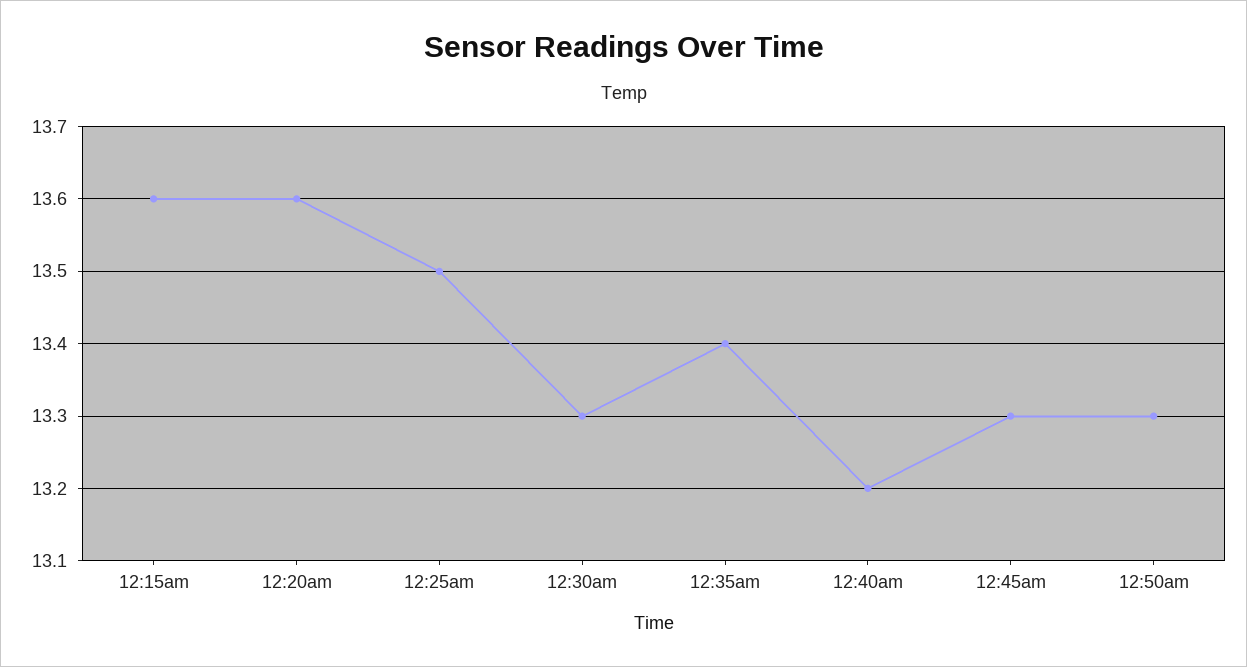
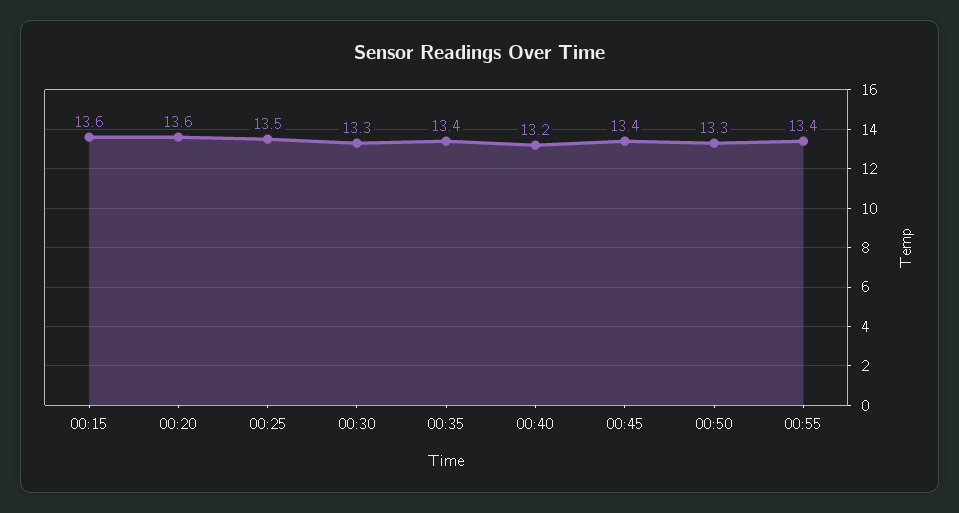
12:45am: 13.3 -> 13.4
00:55: none -> 13.4

